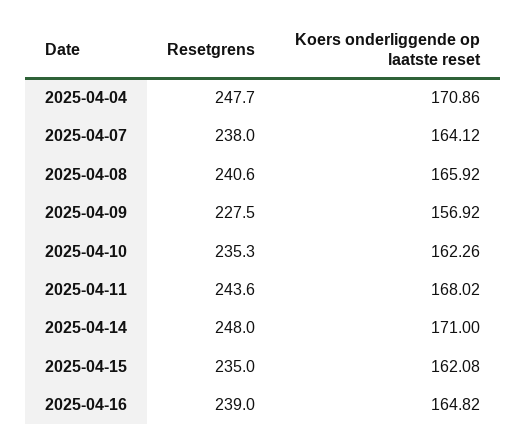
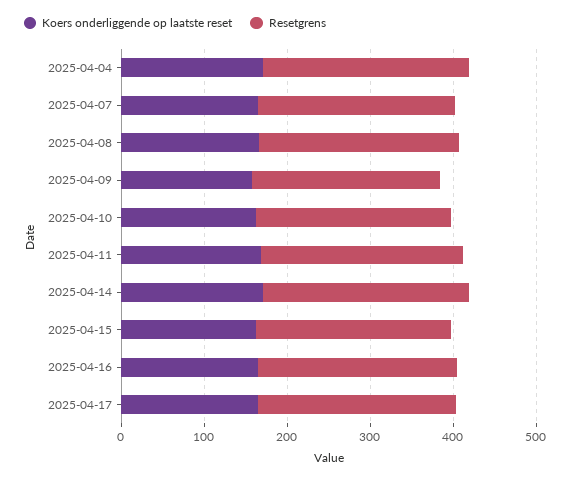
Koers onderliggende op laatste reset, 2025-04-17: none -> 160
Resetgrens, 2025-04-17: none -> 240

